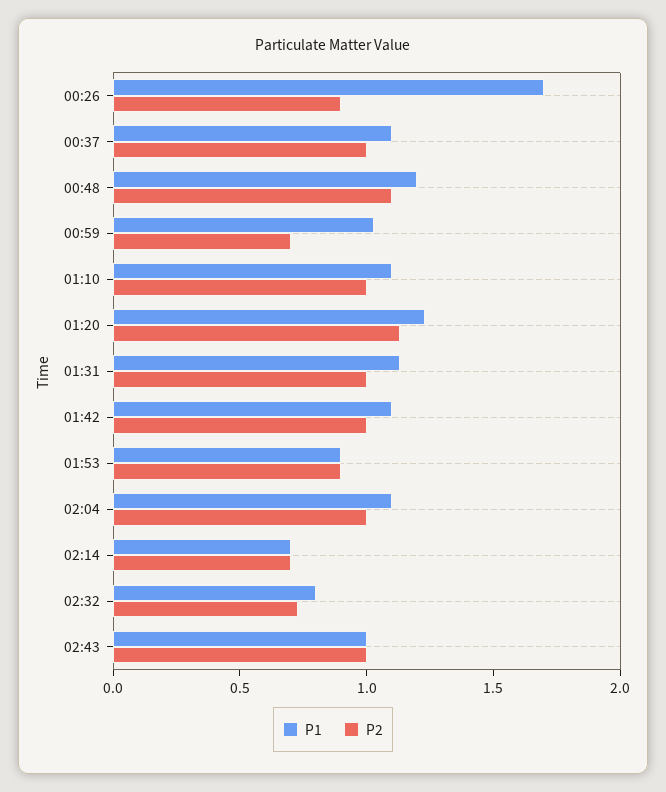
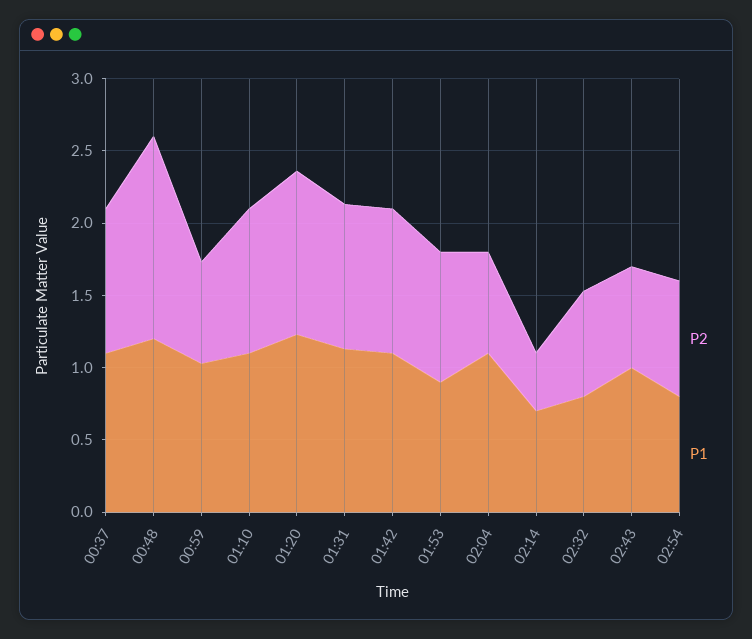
P1, 00:26: 1.7 -> none
P2, 00:26: 0.9 -> none
P2, 00:48: 1.1 -> 1.4
P2, 02:04: 1 -> 0.7
P2, 02:14: 0.7 -> 0.4
P2, 02:43: 1 -> 0.7
P2, 02:54: none -> 0.8
P1, 02:54: none -> 0.8

